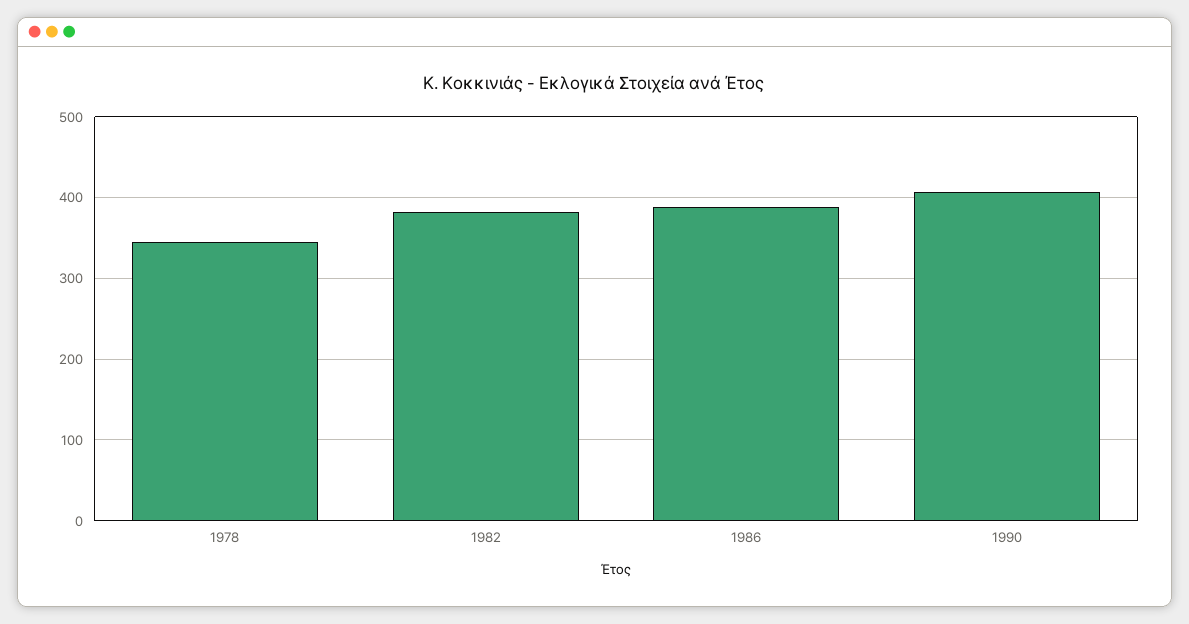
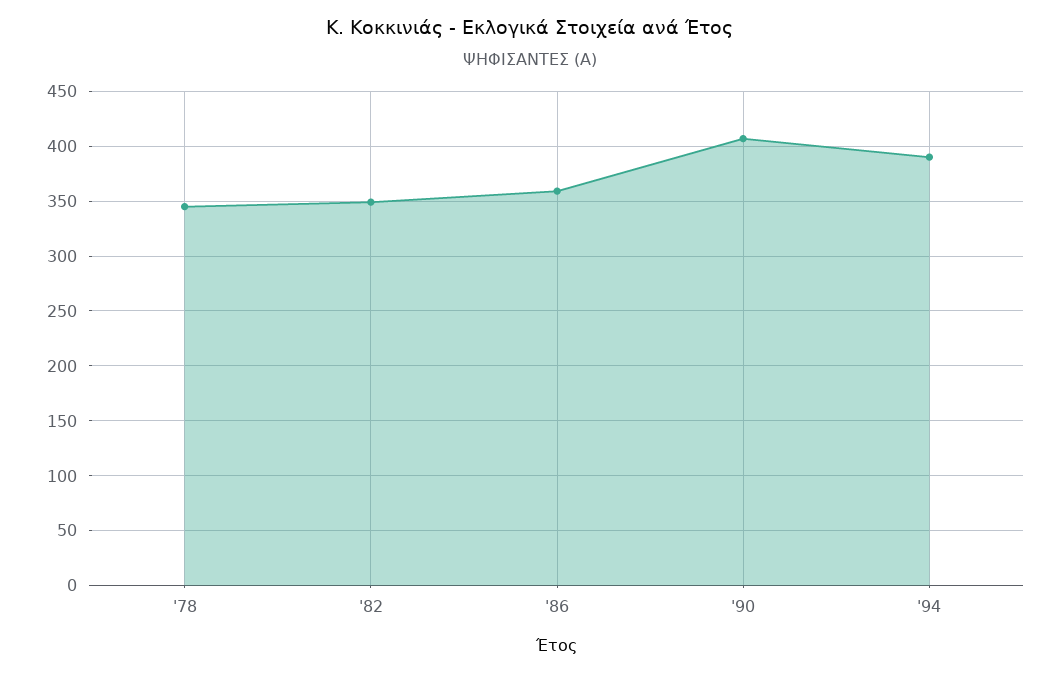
1982: 380 -> 350
1986: 390 -> 360
'94: none -> 390

